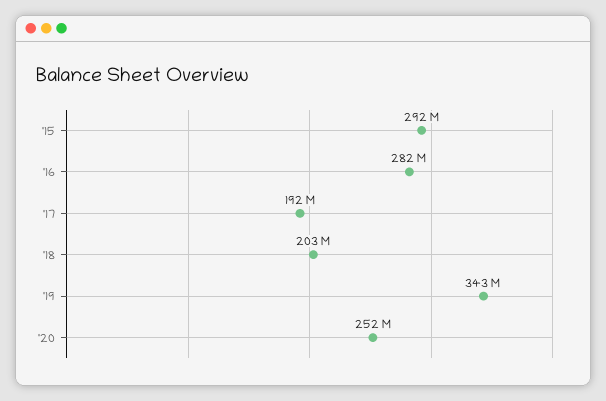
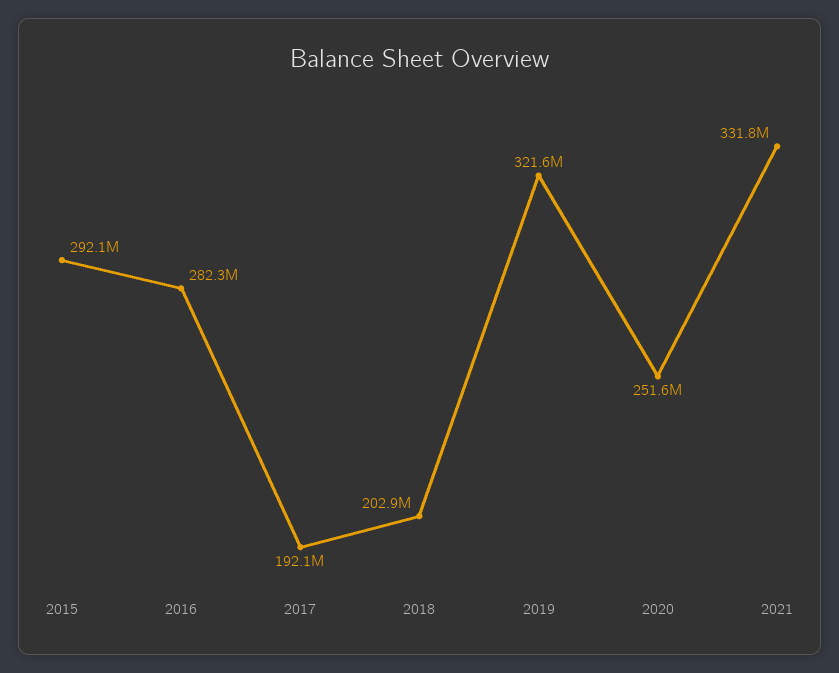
'19: 343000000 -> 321600000
2021: none -> 331800000

